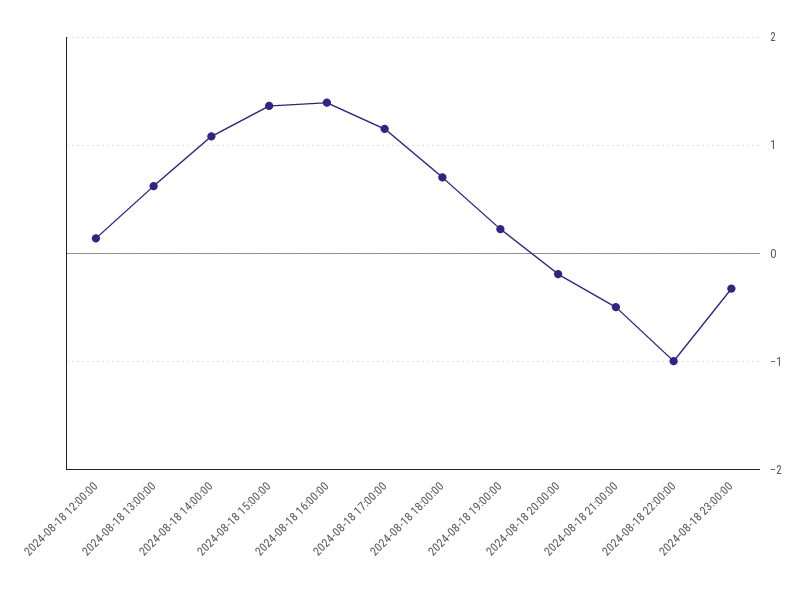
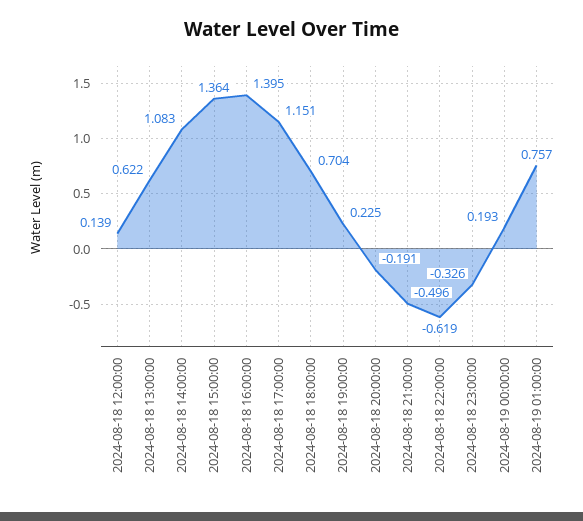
2024-08-18 22:00:00: -1 -> -0.619
2024-08-19 00:00:00: none -> 0.193
2024-08-19 01:00:00: none -> 0.757

